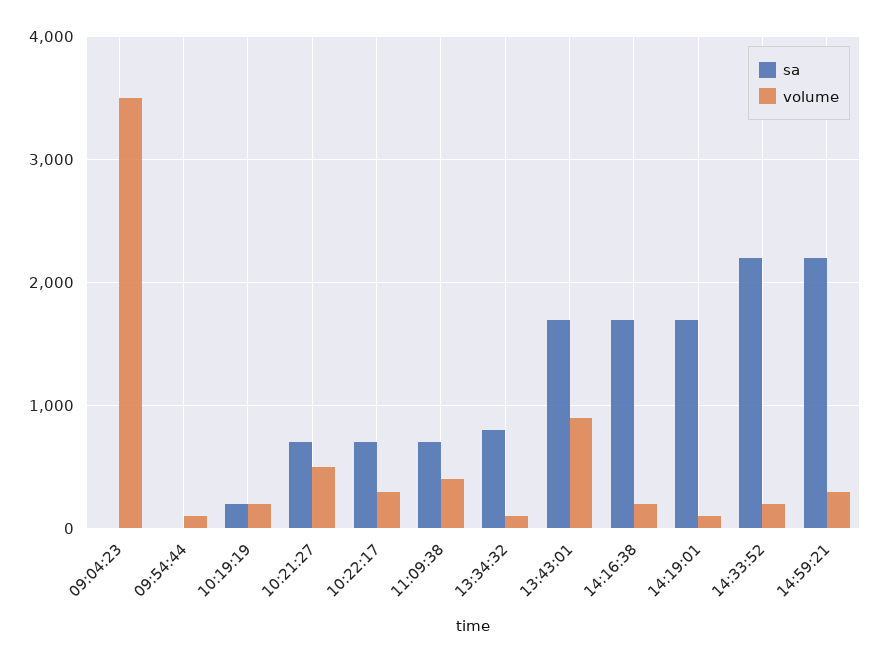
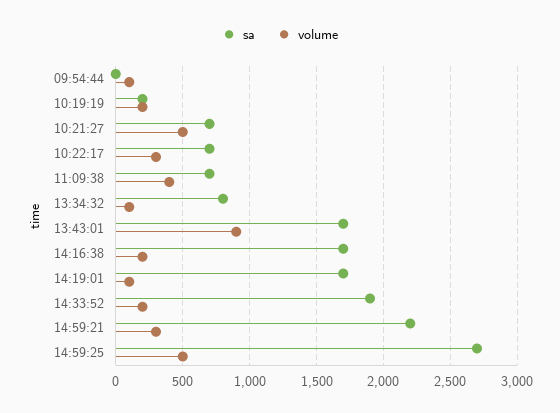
sa, 09:04:23: 0 -> none
volume, 09:04:23: 3500 -> none
sa, 14:33:52: 2200 -> 1900
sa, 14:59:25: none -> 2700
volume, 14:59:25: none -> 500

